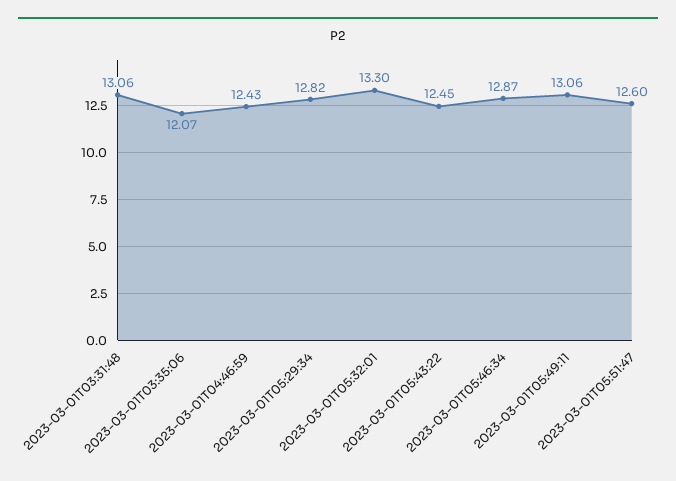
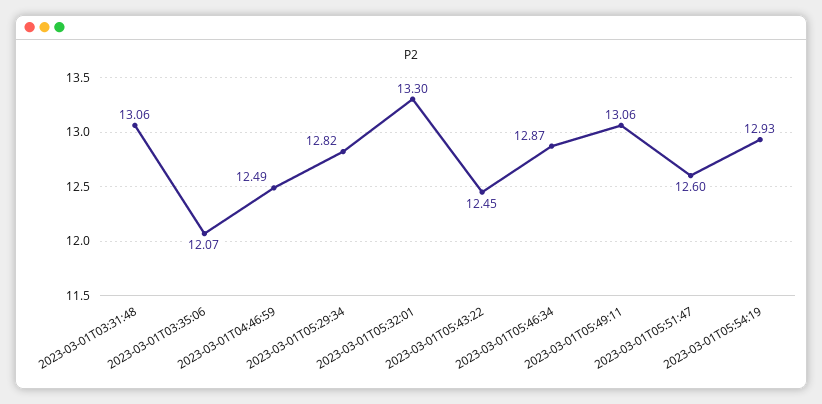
2023-03-01T04:46:59: 12.43 -> 12.49
2023-03-01T05:54:19: none -> 12.93

